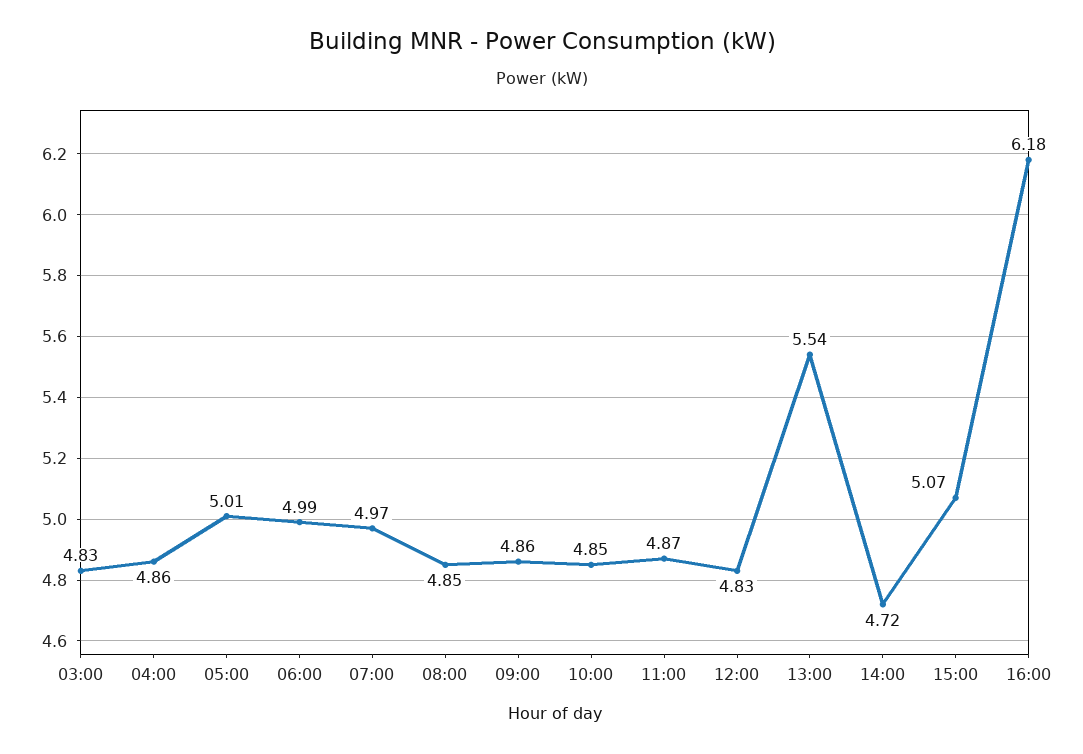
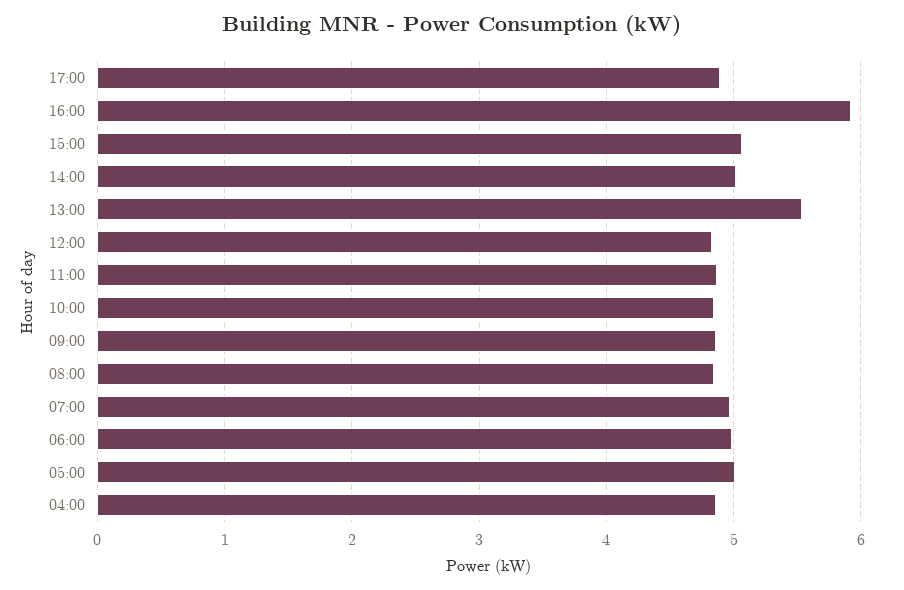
03:00: 4.83 -> none
14:00: 4.72 -> 5
16:00: 6.18 -> 5.9
17:00: none -> 4.9

